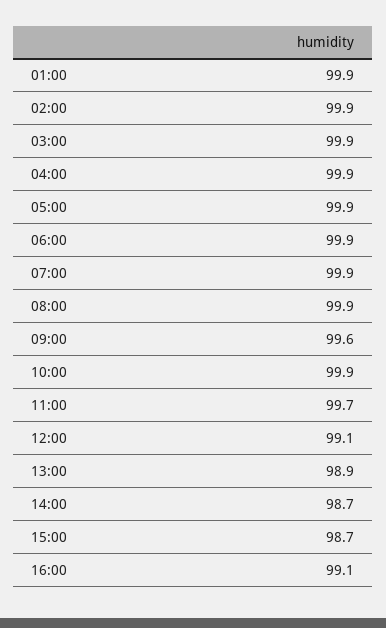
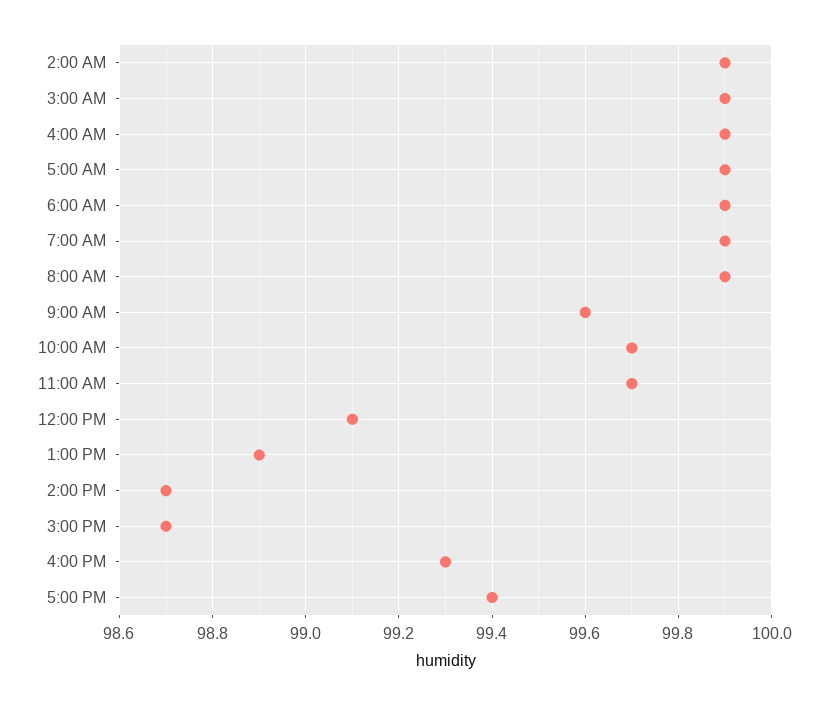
01:00: 99.9 -> none
10:00: 99.9 -> 99.7
16:00: 99.1 -> 99.3
5:00 PM: none -> 99.4

